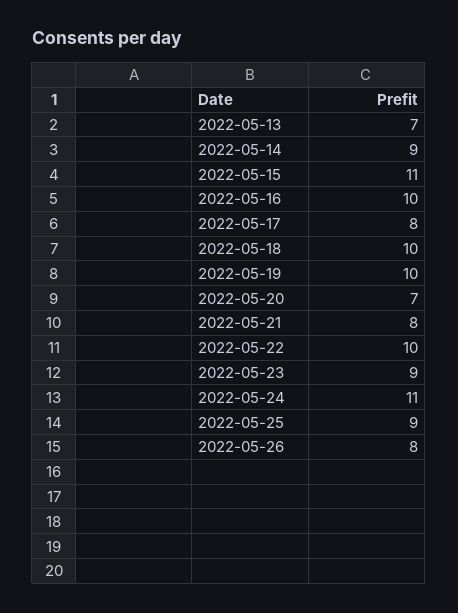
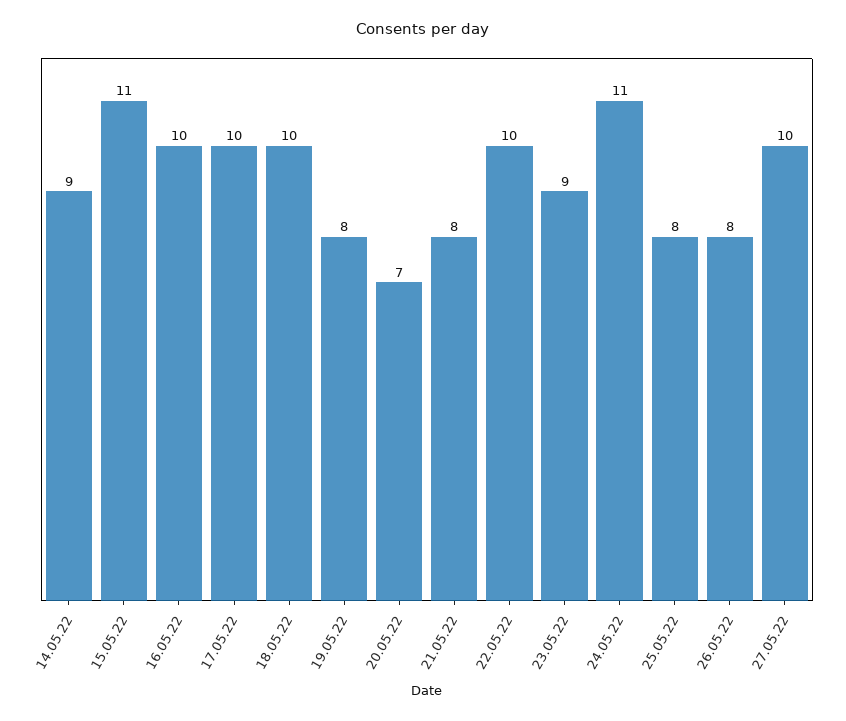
2022-05-13: 7 -> none
2022-05-17: 8 -> 10
2022-05-19: 10 -> 8
2022-05-25: 9 -> 8
27.05.22: none -> 10

